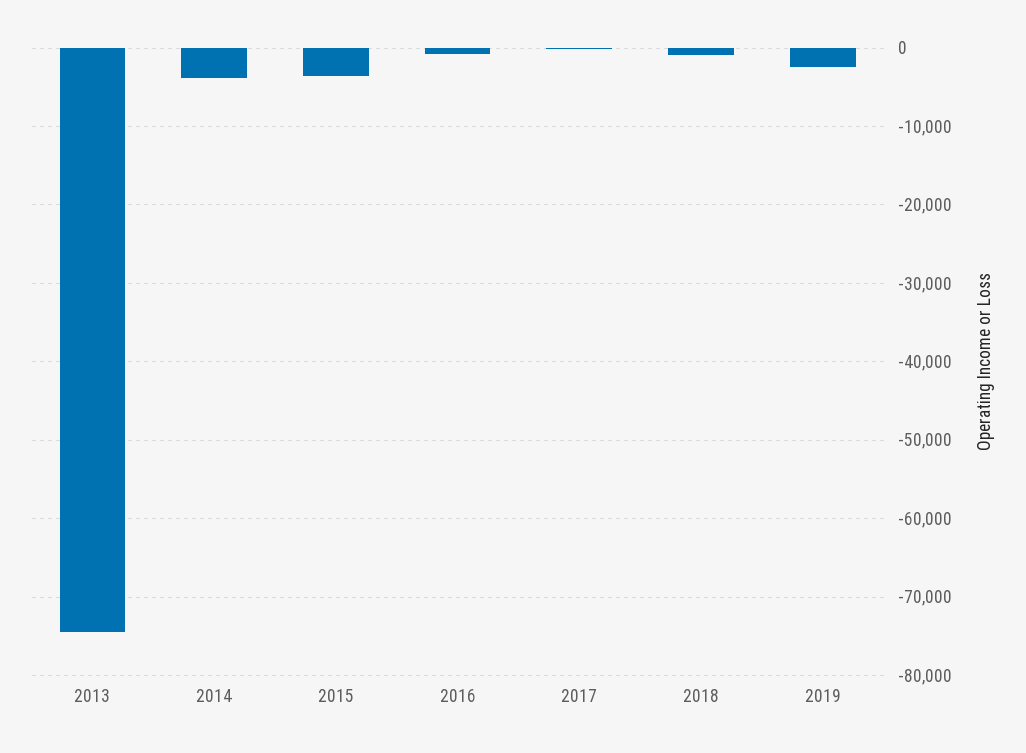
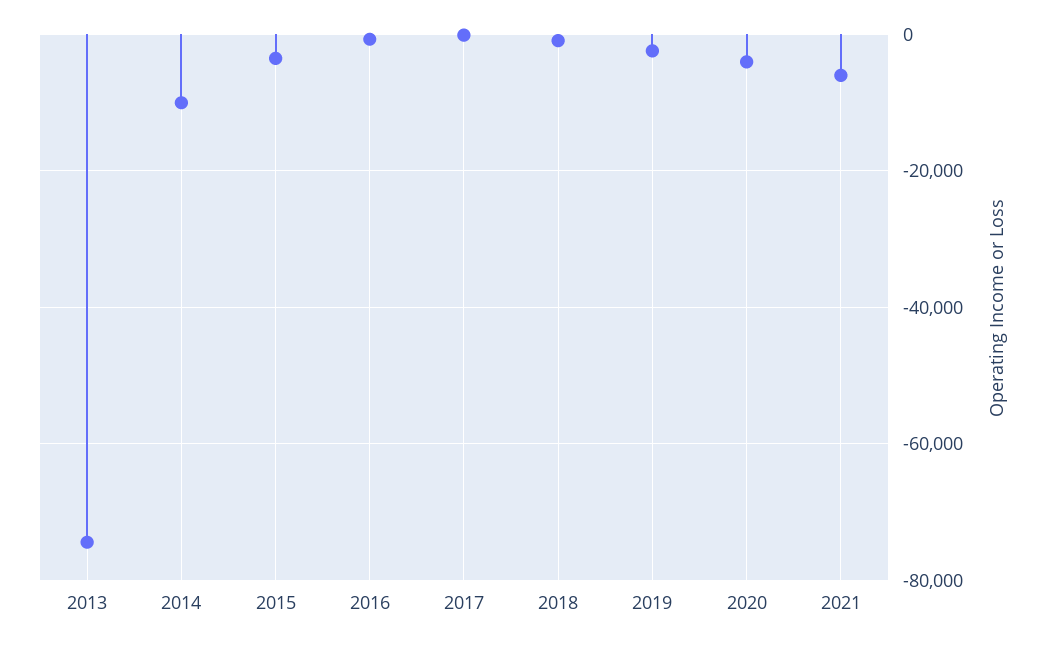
2014: -4000 -> -10000
2020: none -> -4000
2021: none -> -6000

